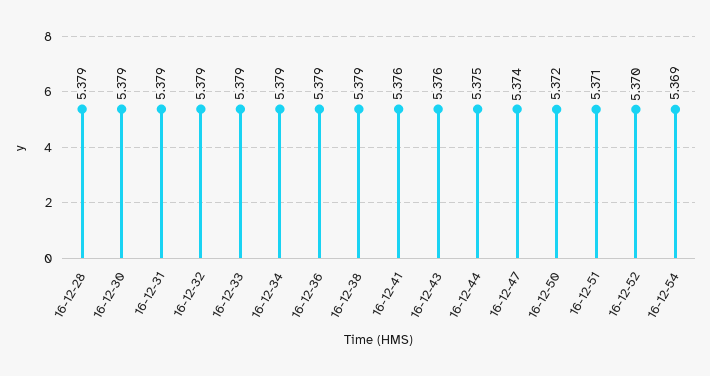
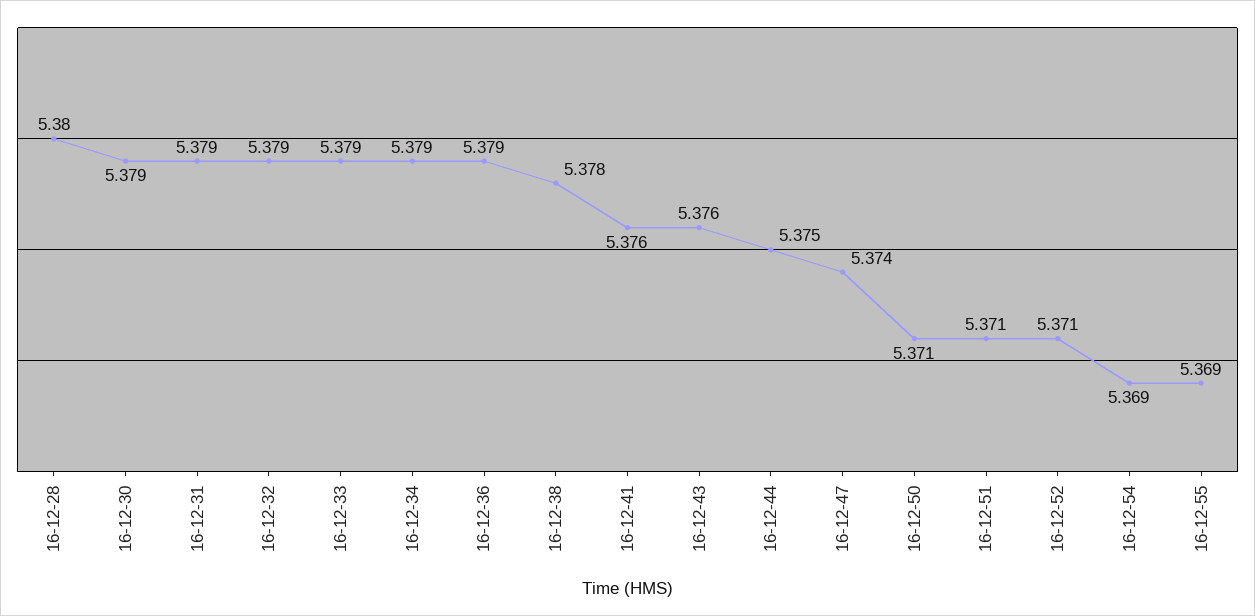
16-12-28: 5.379 -> 5.38
16-12-38: 5.379 -> 5.378
16-12-50: 5.372 -> 5.371
16-12-52: 5.37 -> 5.371
16-12-55: none -> 5.369

